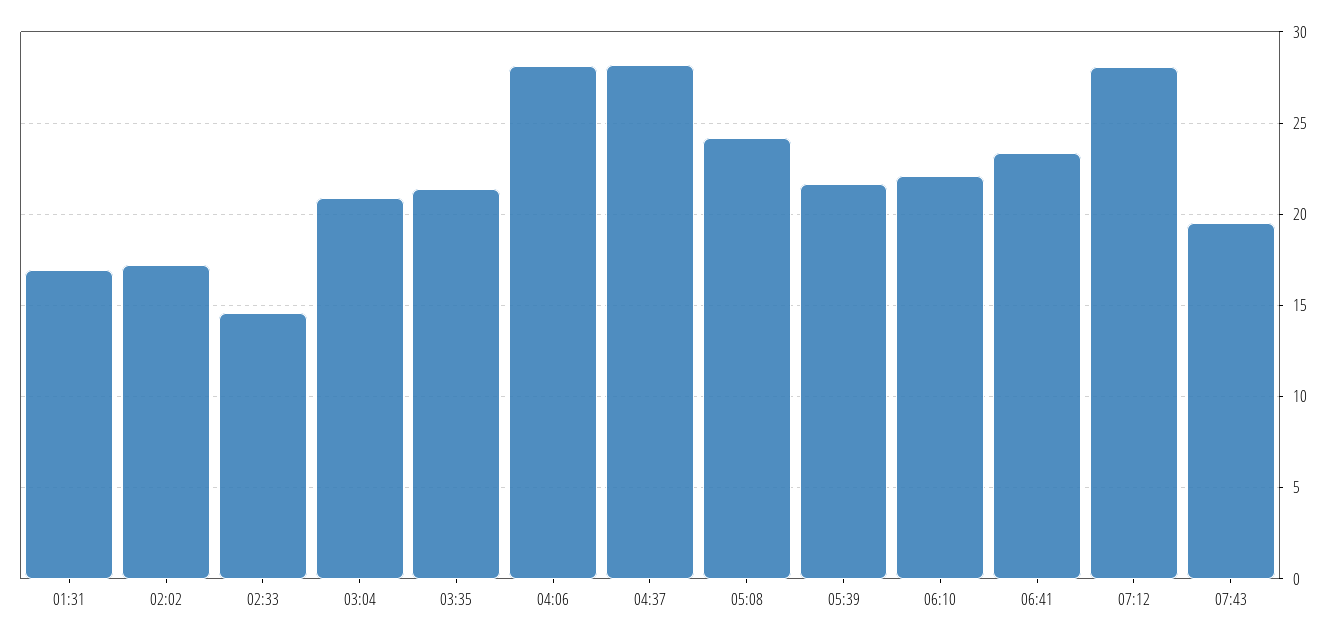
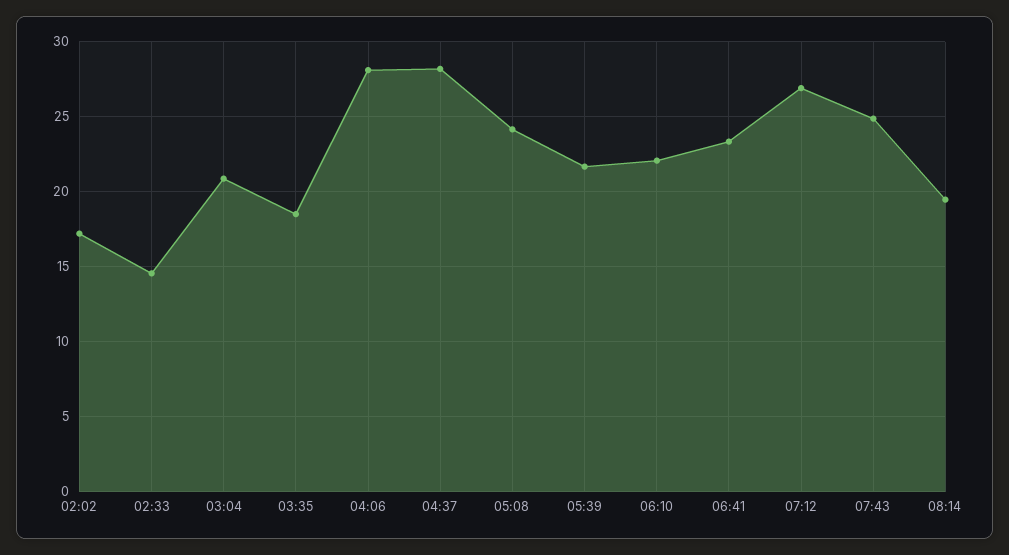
01:31: 17 -> none
03:35: 21.5 -> 18.5
07:12: 28 -> 27
07:43: 19.5 -> 25
08:14: none -> 19.5

